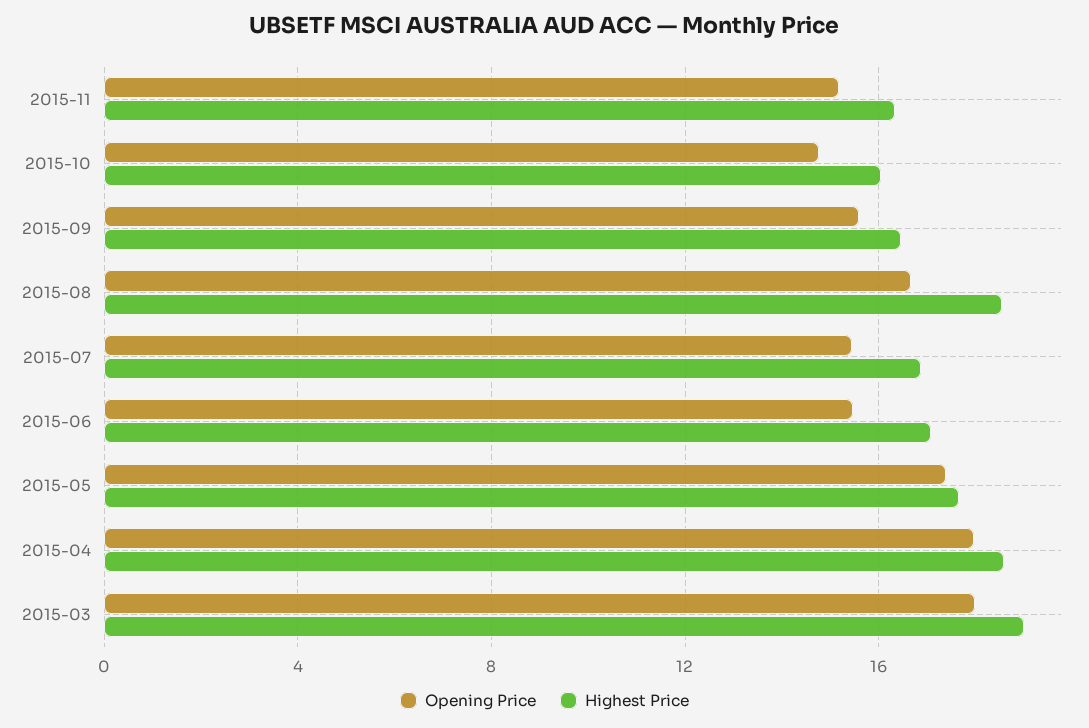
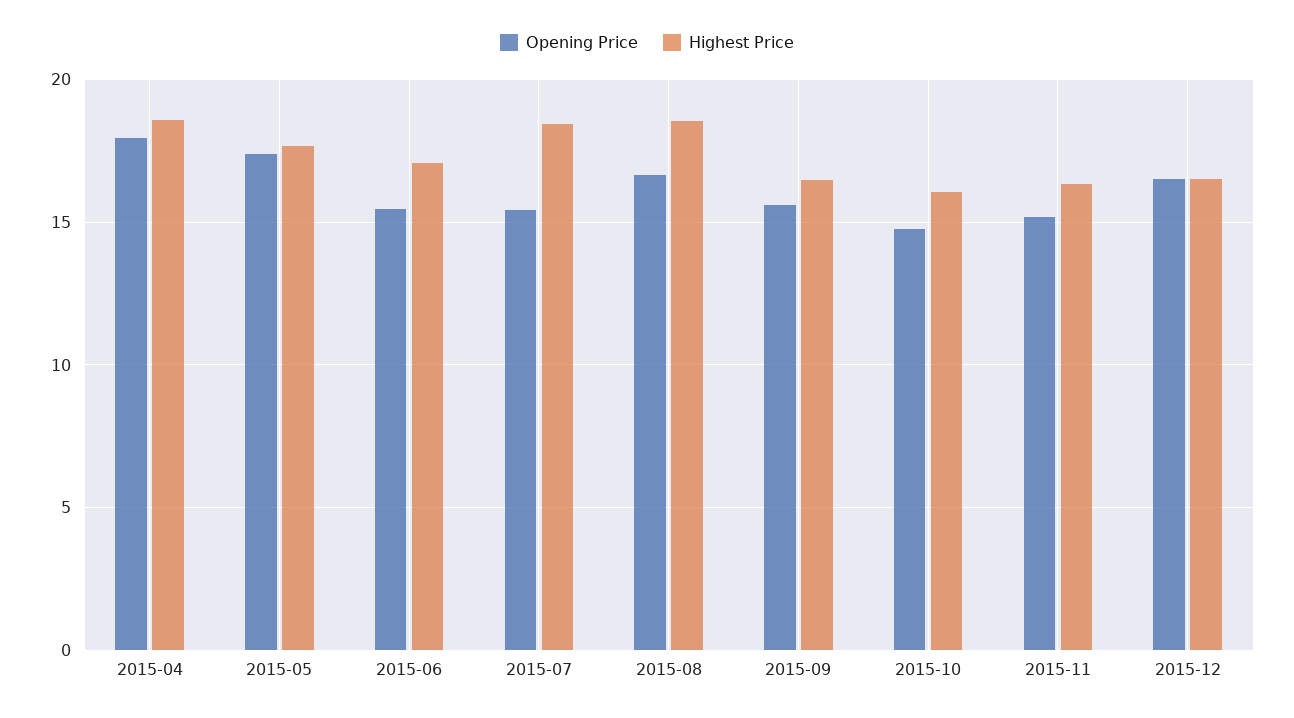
Highest Price, 2015-07: 17 -> 18.5
Opening Price, 2015-03: 18 -> none
Highest Price, 2015-03: 19 -> none
Opening Price, 2015-12: none -> 16.5
Highest Price, 2015-12: none -> 16.5

